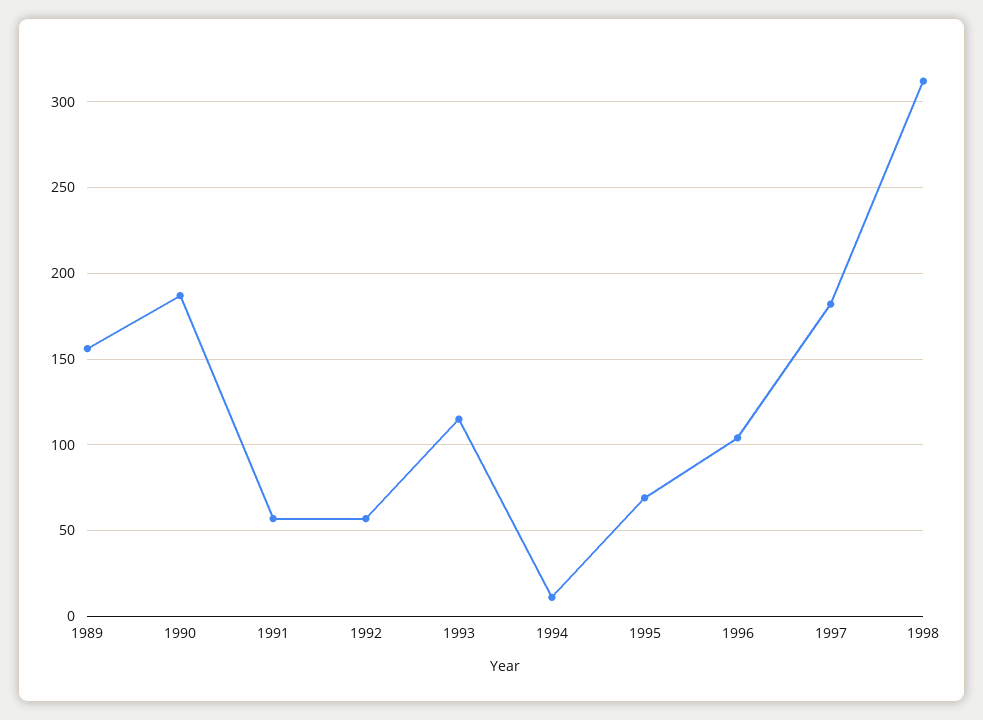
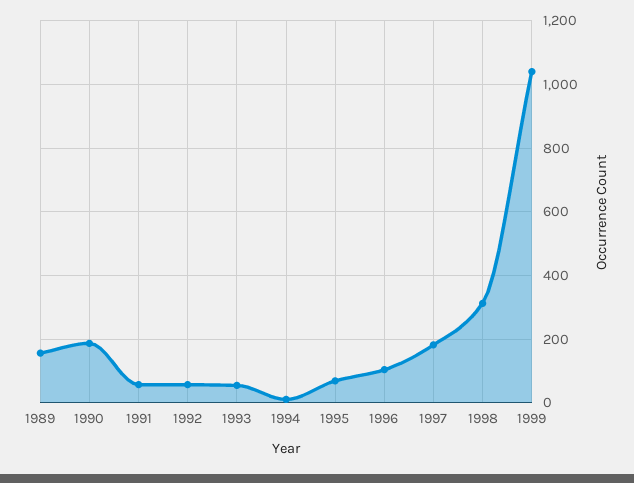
1993: 115 -> 60
1999: none -> 1040

